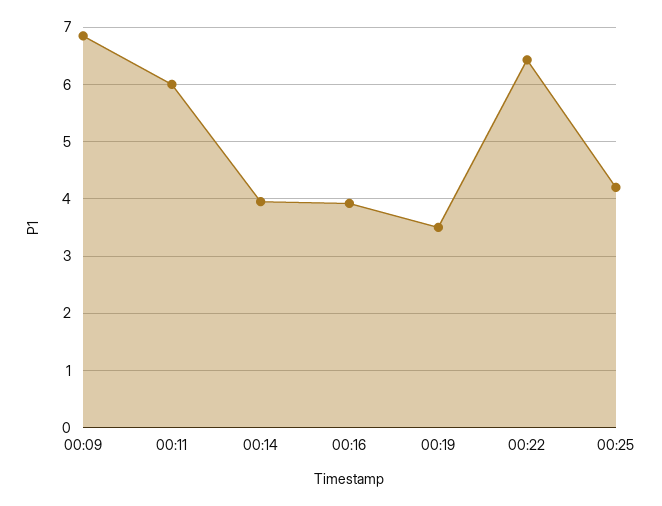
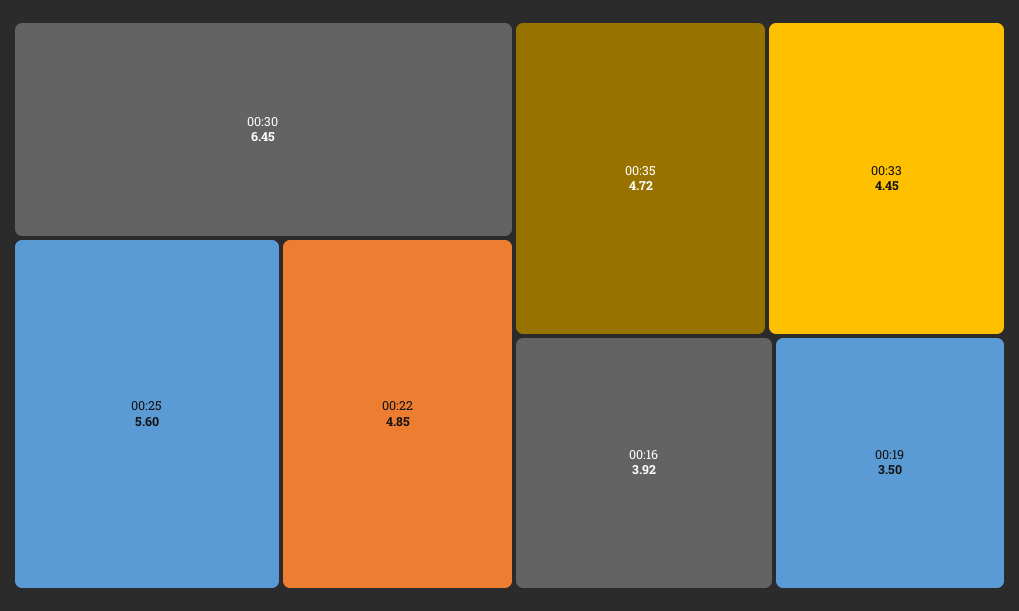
00:09: 6.8 -> none
00:11: 6 -> none
00:14: 4 -> none
00:22: 6.4 -> 4.85
00:25: 4.2 -> 5.6
00:30: none -> 6.45
00:35: none -> 4.72
00:33: none -> 4.45

